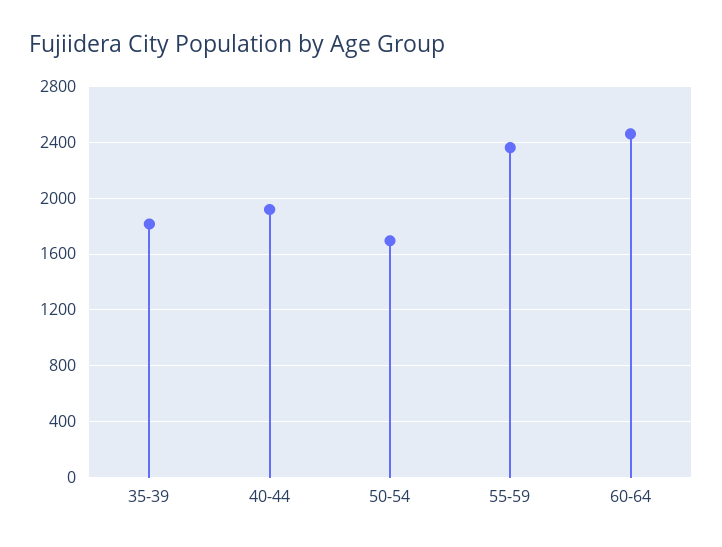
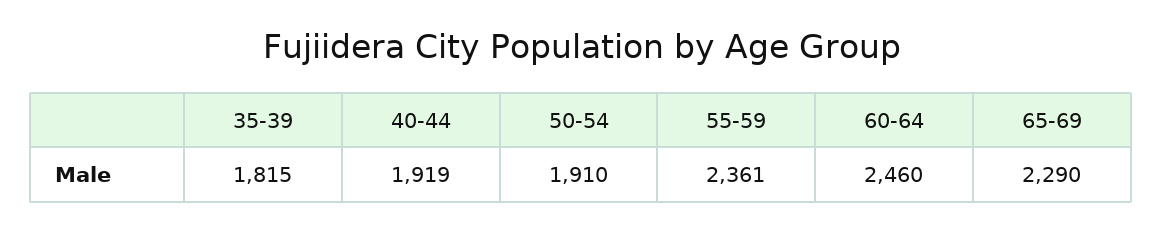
50-54: 1700 -> 1910
65-69: none -> 2290

